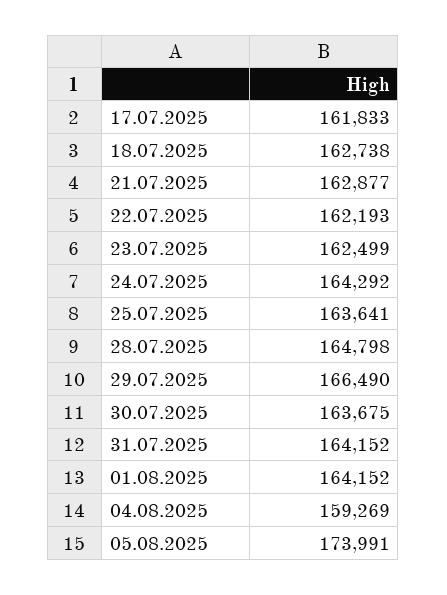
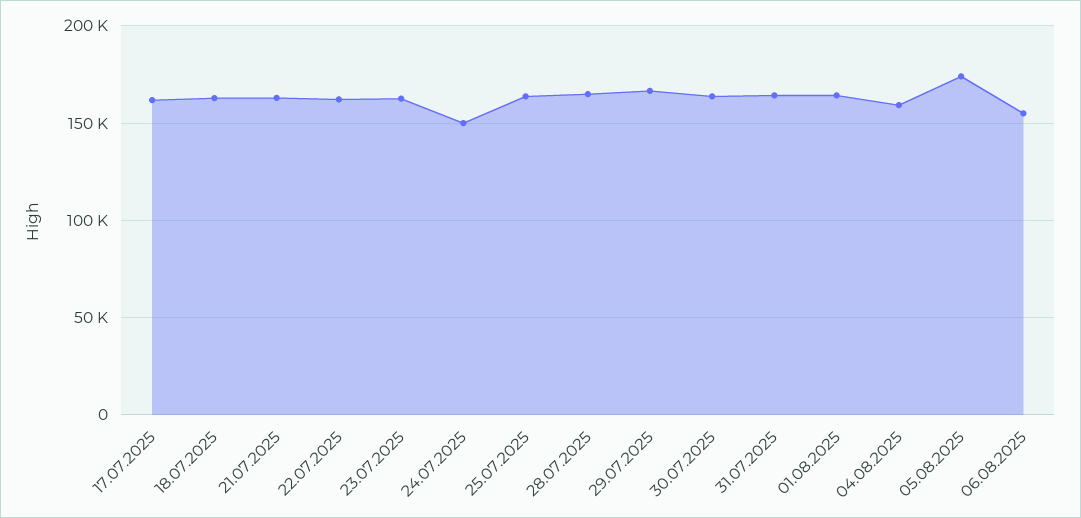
24.07.2025: 164292 -> 150000
06.08.2025: none -> 155000

